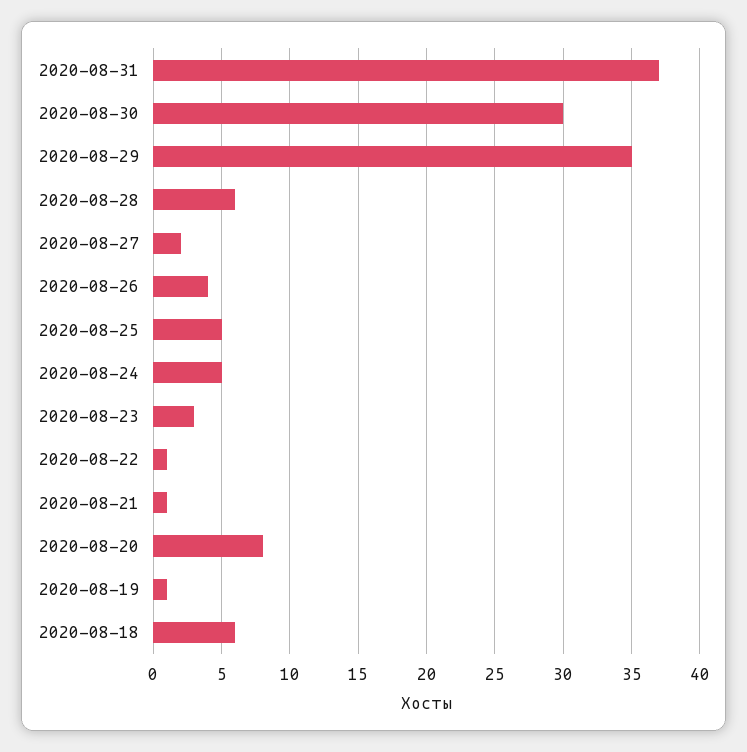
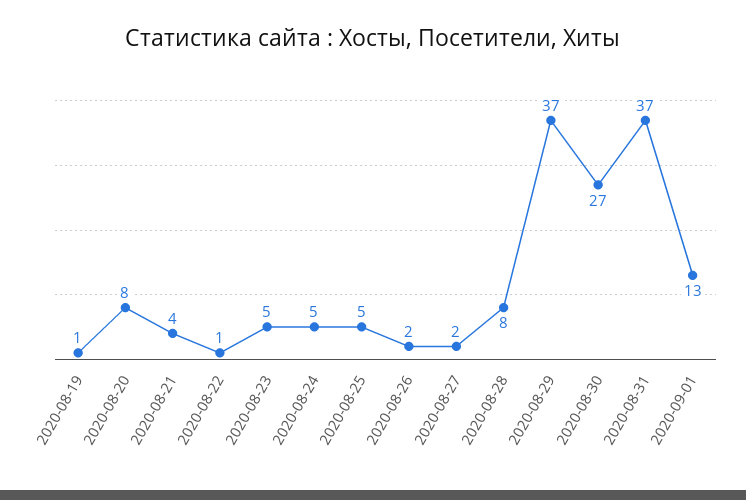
2020-08-30: 30 -> 27
2020-08-29: 35 -> 37
2020-08-28: 6 -> 8
2020-08-26: 4 -> 2
2020-08-23: 3 -> 5
2020-08-21: 1 -> 4
2020-08-18: 6 -> none
2020-09-01: none -> 13

